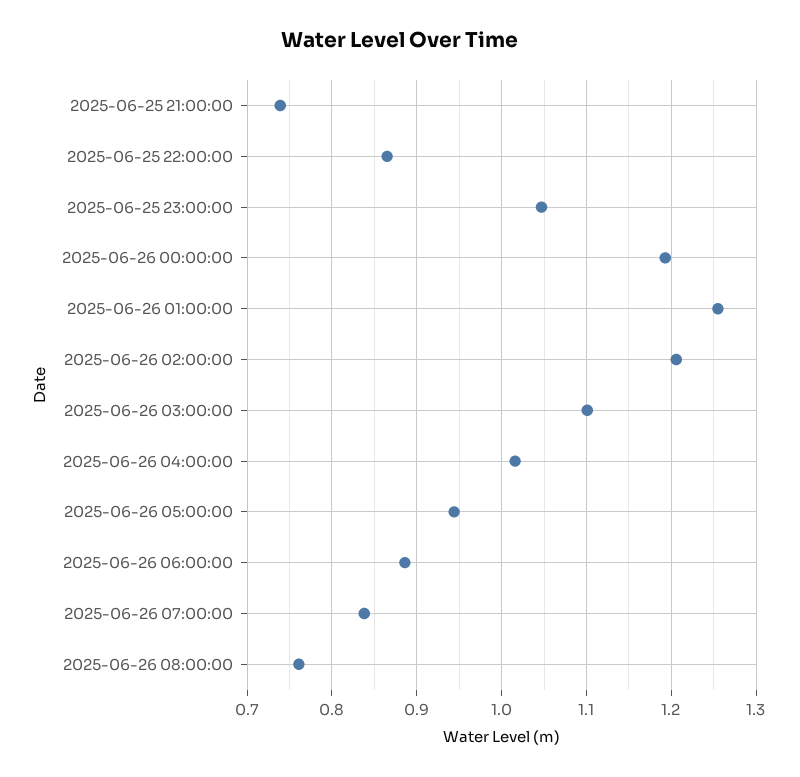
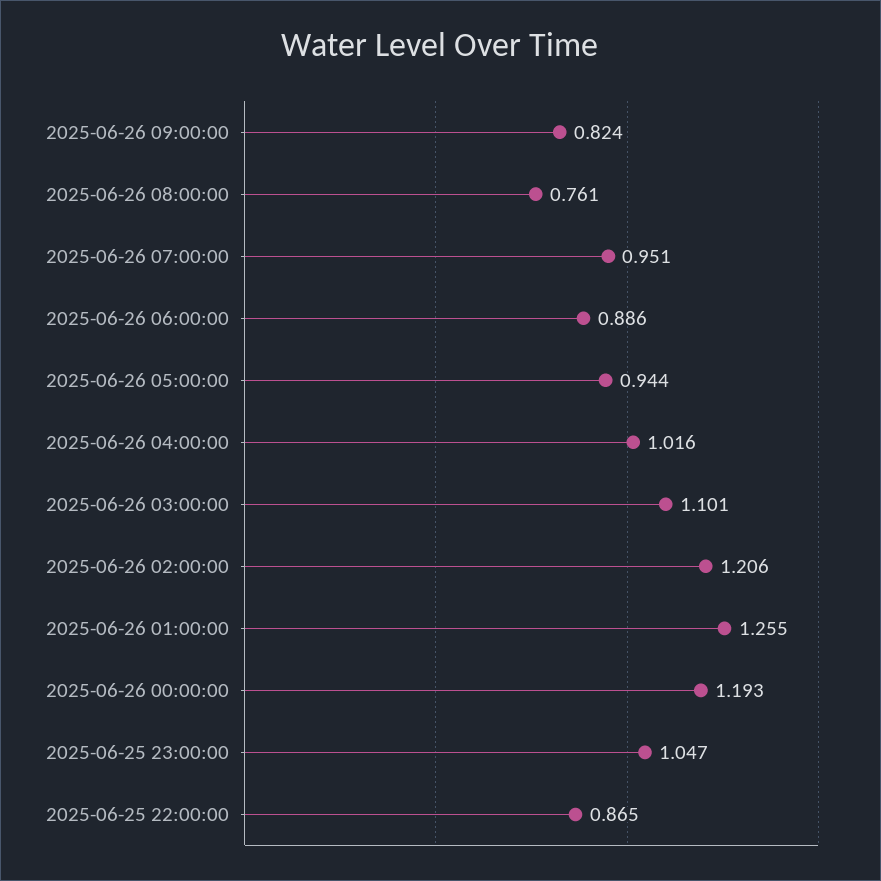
2025-06-25 21:00:00: 0.74 -> none
2025-06-26 07:00:00: 0.84 -> 0.951
2025-06-26 09:00:00: none -> 0.824

